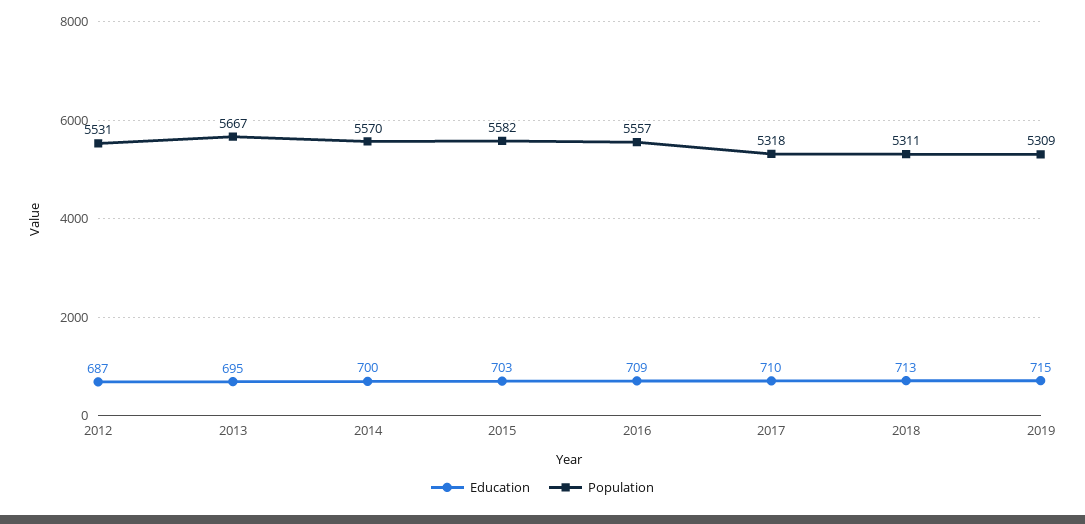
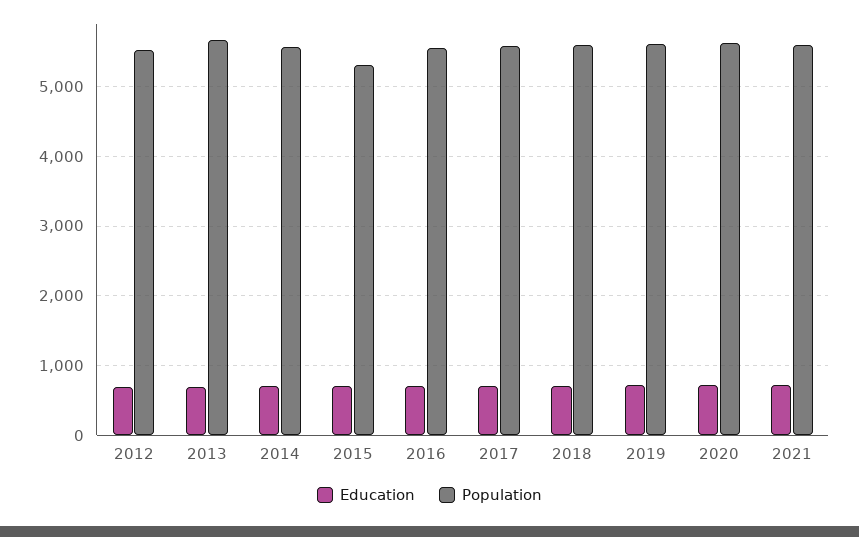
Population, 2015: 5582 -> 5300
Population, 2017: 5318 -> 5600
Population, 2018: 5311 -> 5600
Population, 2019: 5309 -> 5600
Education, 2020: none -> 700
Population, 2020: none -> 5600
Education, 2021: none -> 700
Population, 2021: none -> 5600

